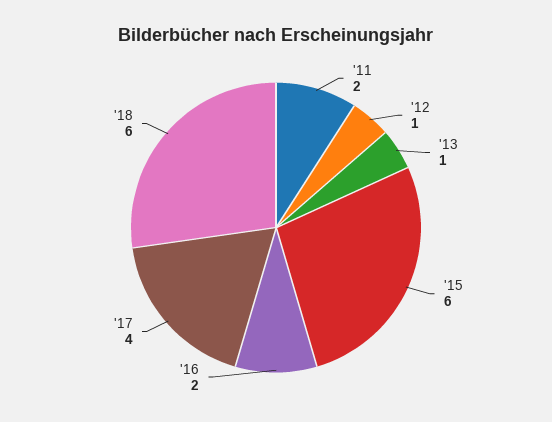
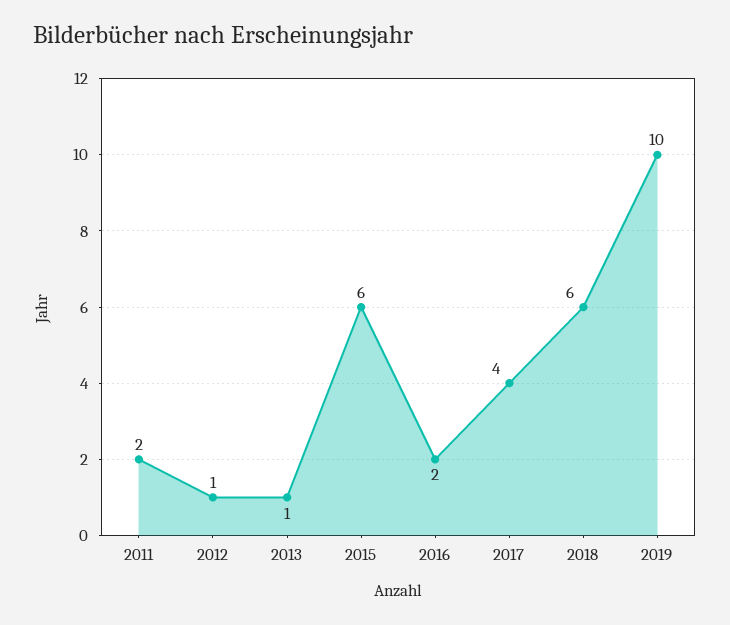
2019: none -> 10

